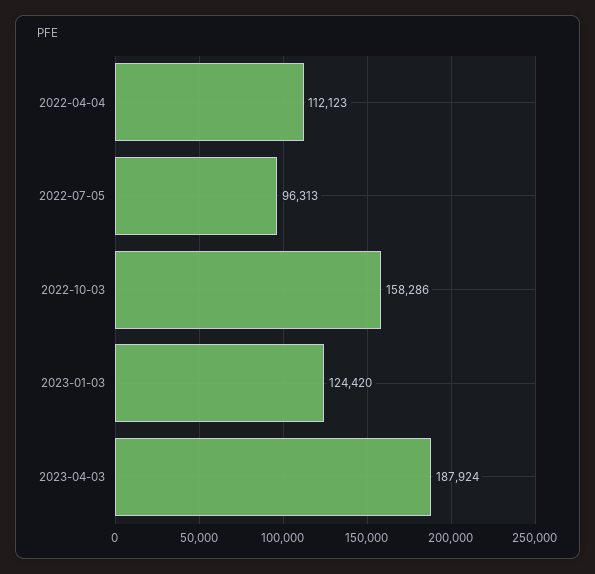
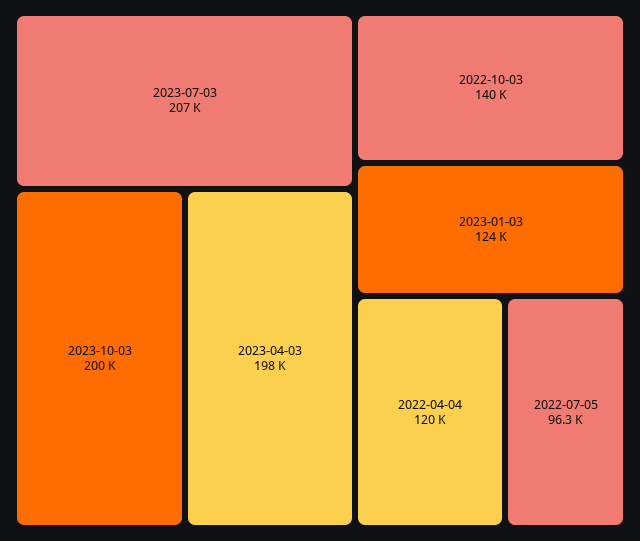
2022-04-04: 112123 -> 120000
2022-10-03: 158286 -> 140000
2023-04-03: 187924 -> 198000
2023-07-03: none -> 207000
2023-10-03: none -> 200000

